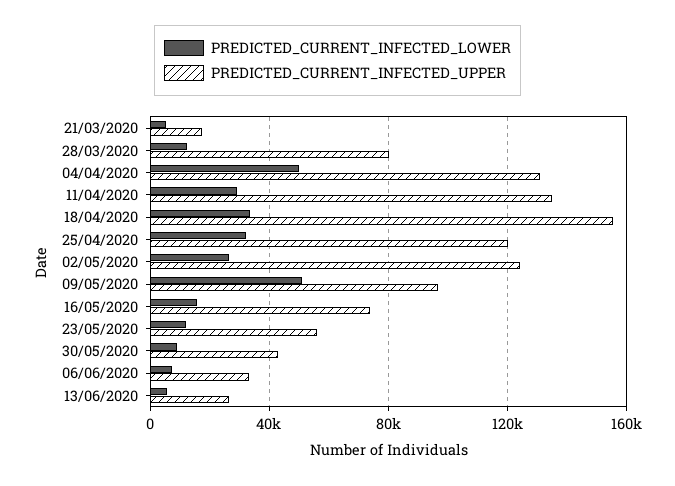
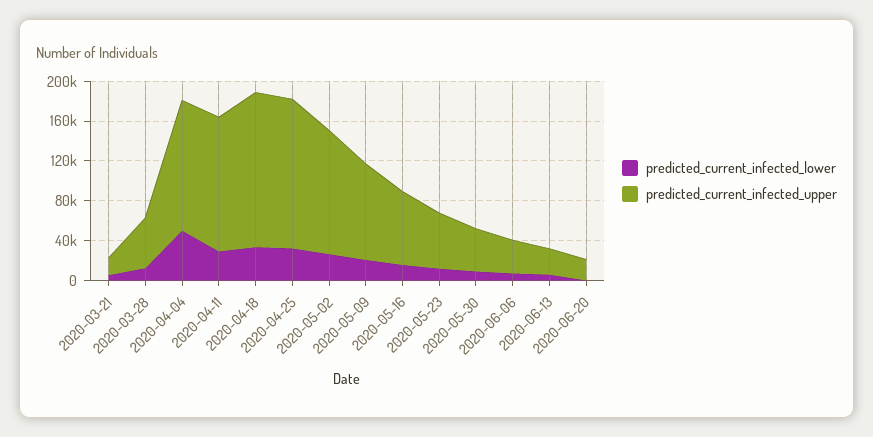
PREDICTED_CURRENT_INFECTED_UPPER, 28/03/2020: 80000 -> 50000
PREDICTED_CURRENT_INFECTED_UPPER, 25/04/2020: 120000 -> 150000
PREDICTED_CURRENT_INFECTED_LOWER, 09/05/2020: 50000 -> 20000
PREDICTED_CURRENT_INFECTED_LOWER, 2020-06-20: none -> 0
PREDICTED_CURRENT_INFECTED_UPPER, 2020-06-20: none -> 20000

